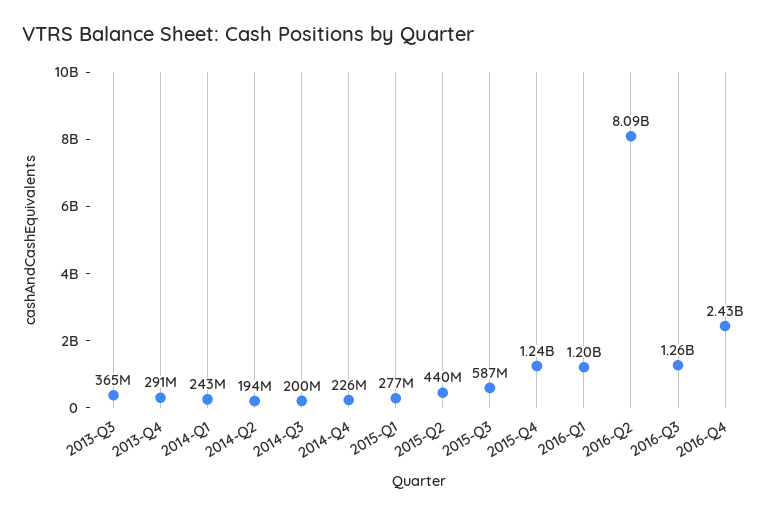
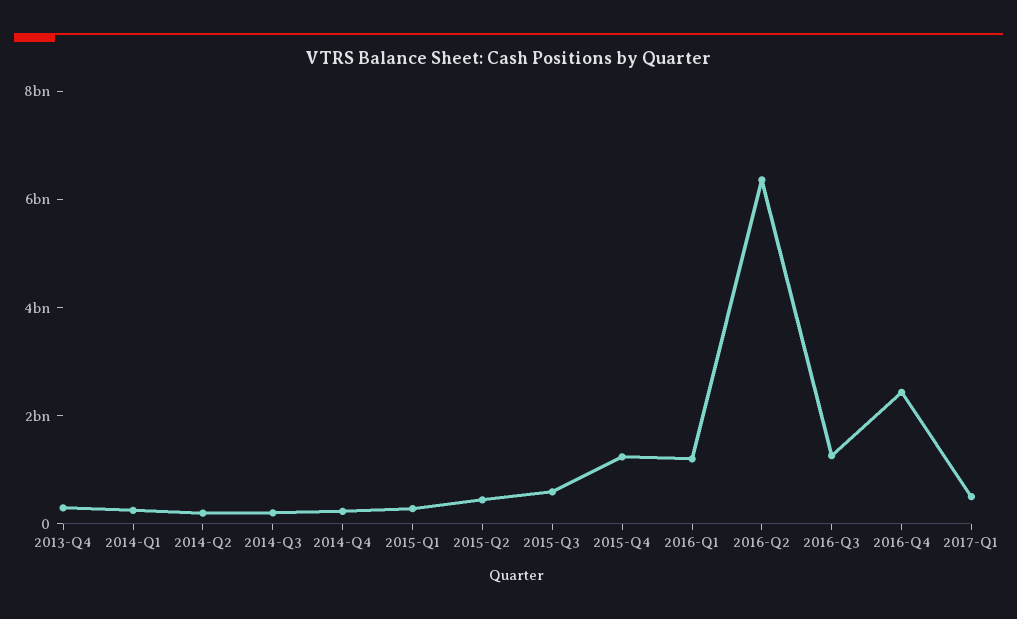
2013-Q3: 365000000 -> none
2016-Q2: 8090000000 -> 6500000000
2017-Q1: none -> 500000000

